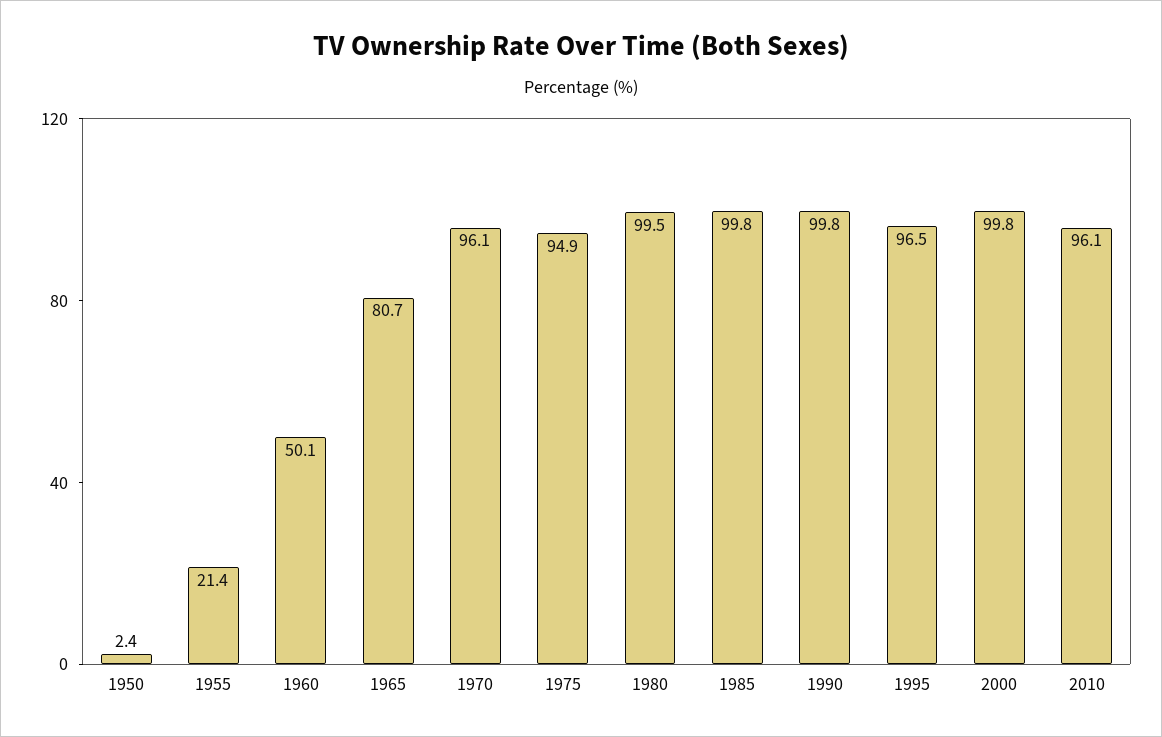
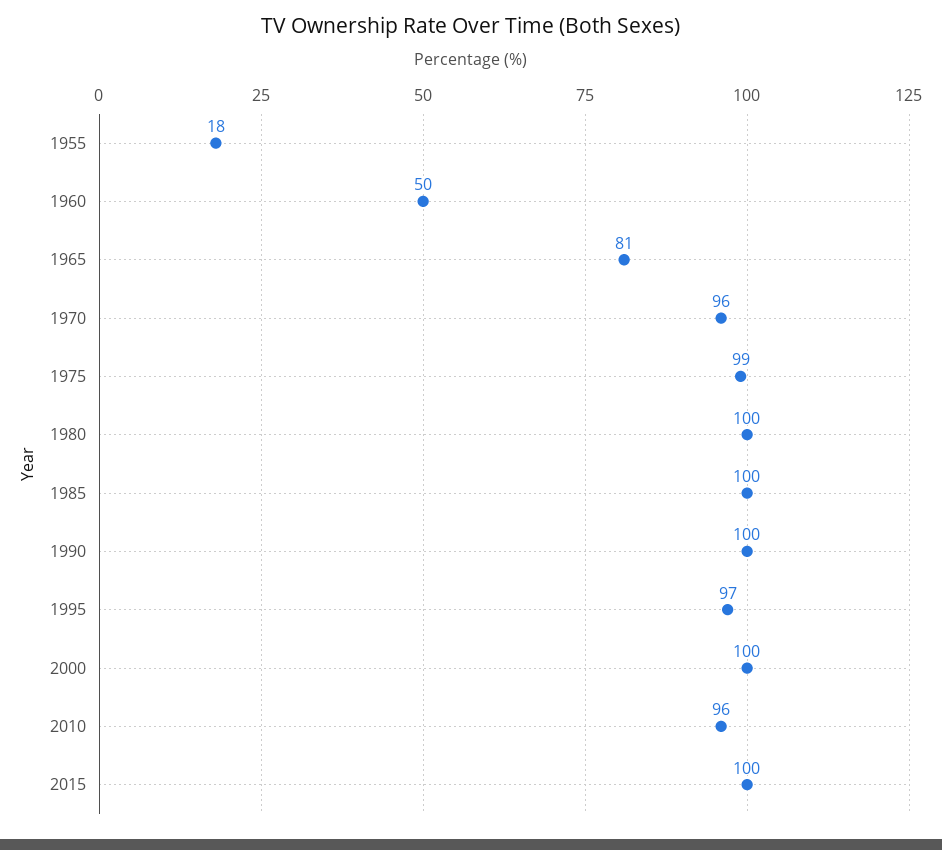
1950: 2.4 -> none
1955: 21.4 -> 18
1975: 94.9 -> 99
2015: none -> 100

